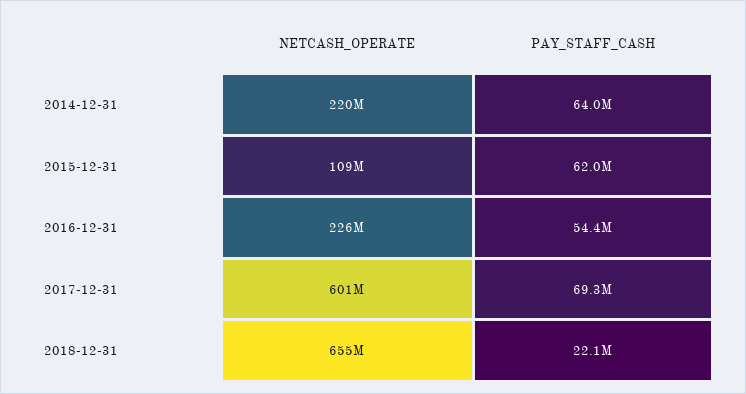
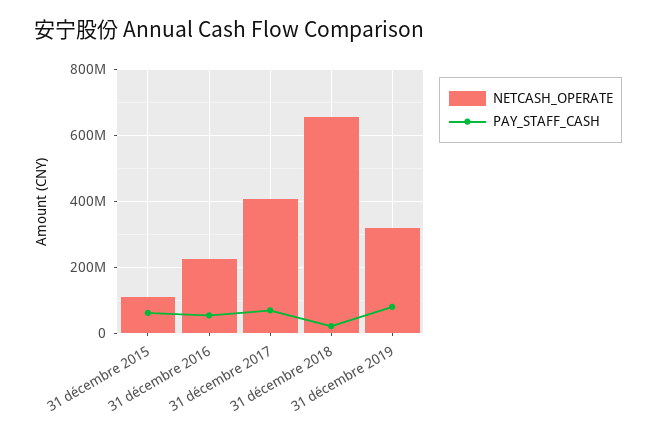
NETCASH_OPERATE, 2014-12-31: 220000000 -> none
PAY_STAFF_CASH, 2014-12-31: 64000000 -> none
NETCASH_OPERATE, 2017-12-31: 601000000 -> 400000000
NETCASH_OPERATE, 31 décembre 2019: none -> 320000000
PAY_STAFF_CASH, 31 décembre 2019: none -> 80000000

